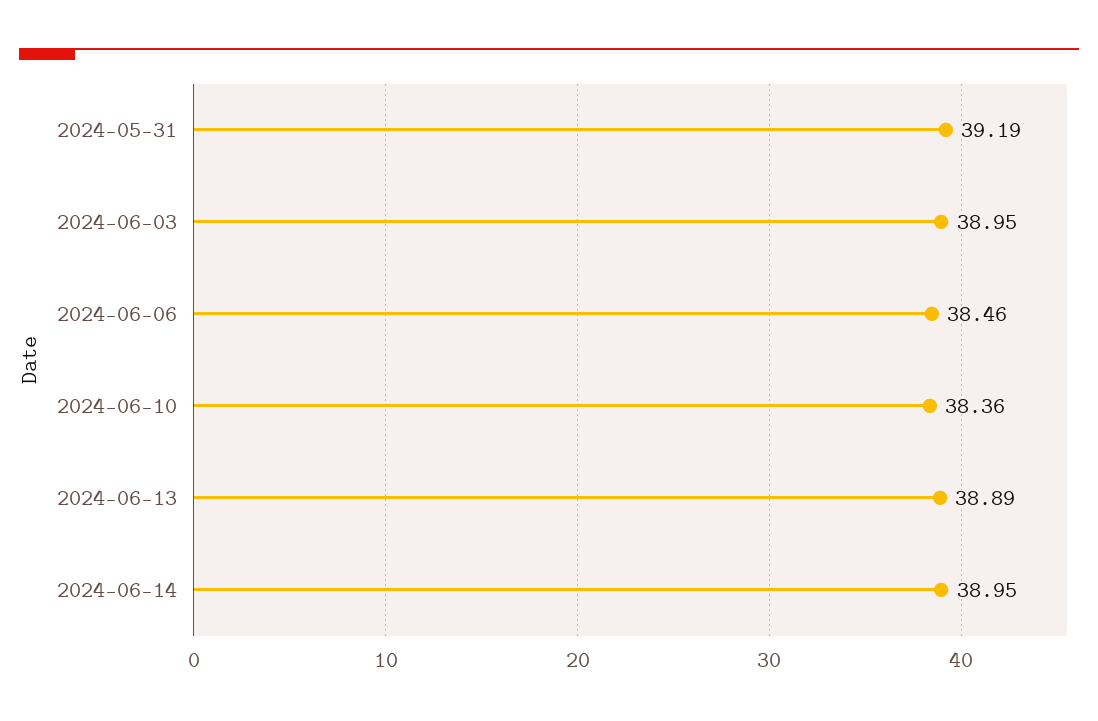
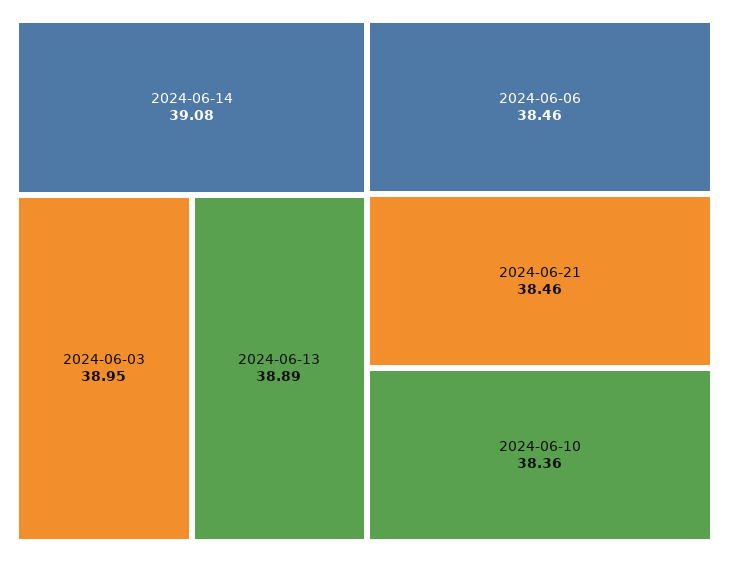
2024-05-31: 39.19 -> none
2024-06-14: 38.95 -> 39.08
2024-06-21: none -> 38.46

